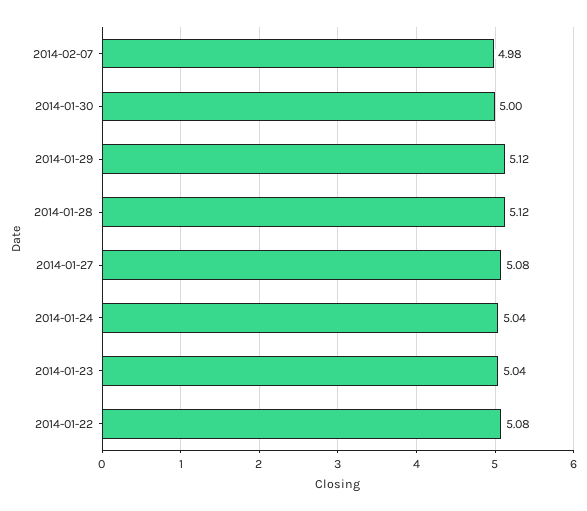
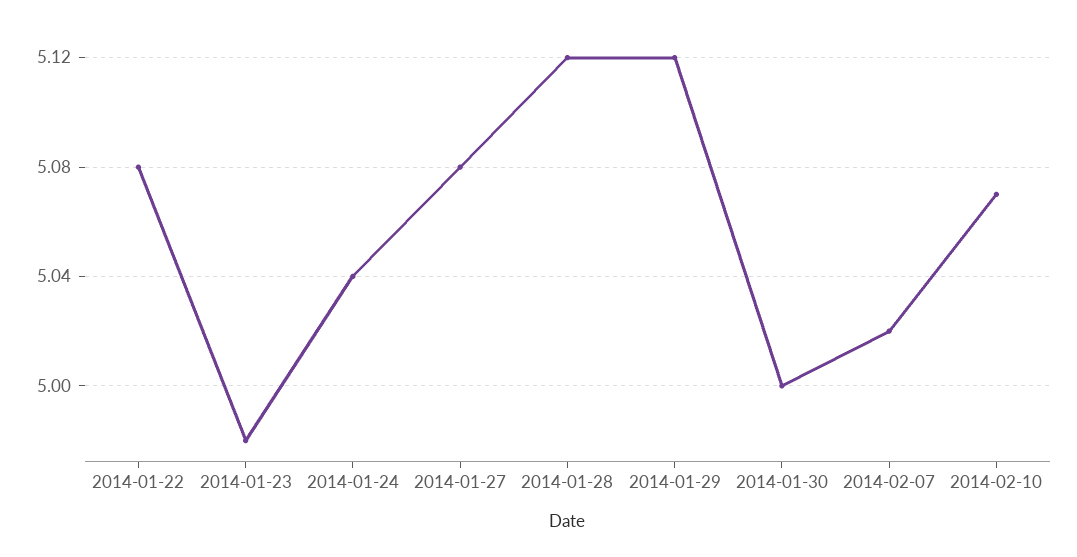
2014-02-07: 4.98 -> 5.02
2014-01-23: 5.04 -> 4.98
2014-02-10: none -> 5.07

